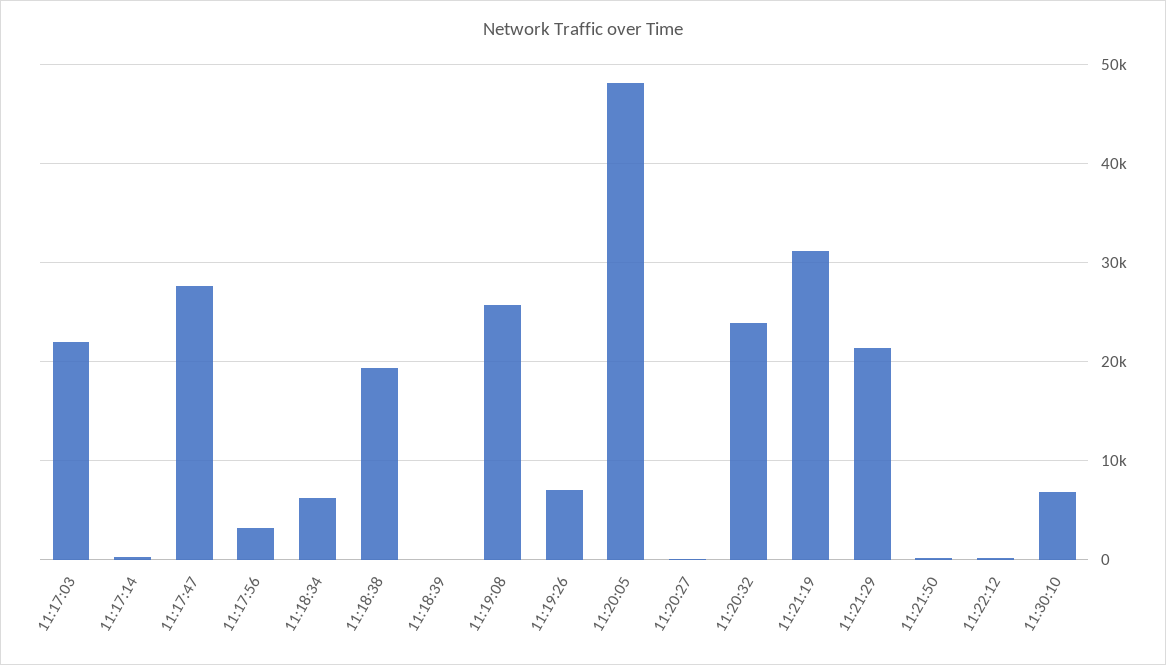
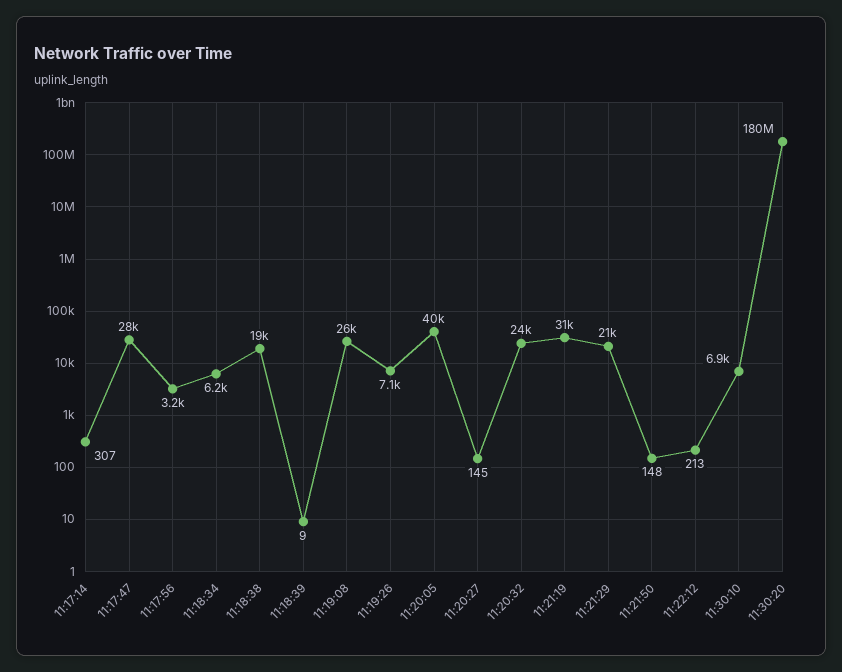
11:17:03: 22000 -> none
11:20:05: 48000 -> 40000
11:30:20: none -> 180000000

